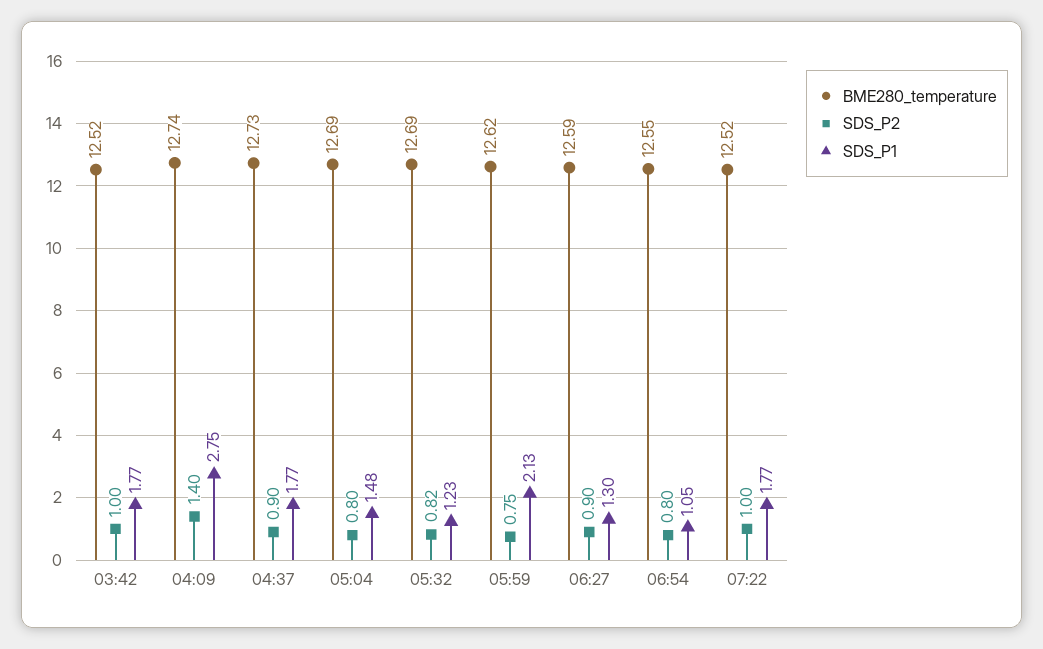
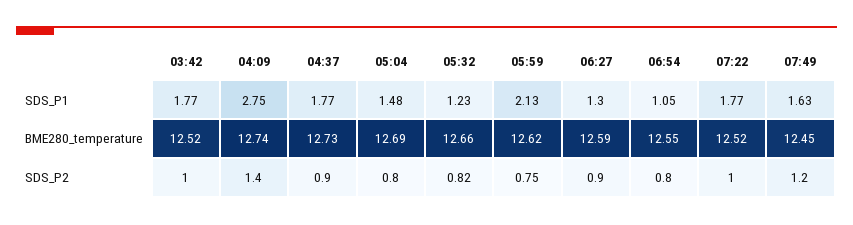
BME280_temperature, 05:32: 12.69 -> 12.66
SDS_P1, 07:49: none -> 1.63
BME280_temperature, 07:49: none -> 12.45
SDS_P2, 07:49: none -> 1.2

